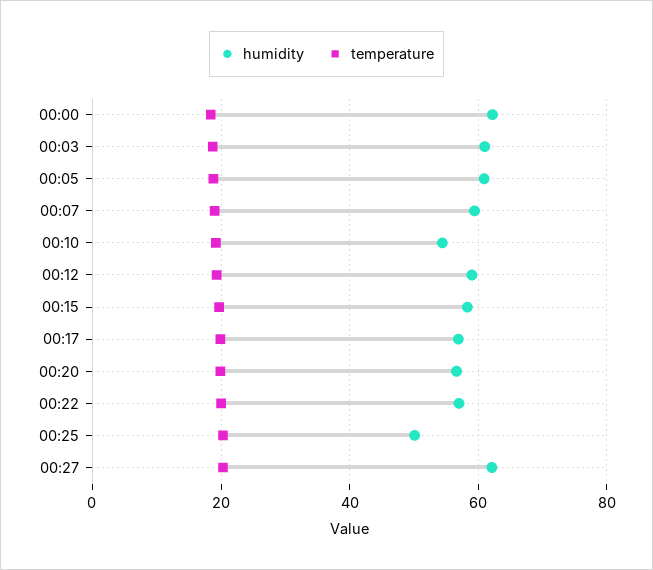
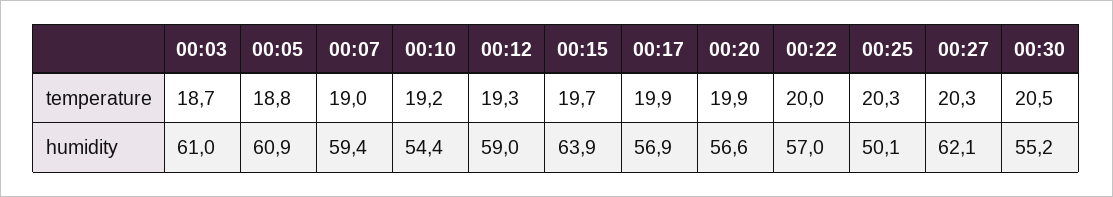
humidity, 00:00: 62 -> none
temperature, 00:00: 18 -> none
humidity, 00:15: 58 -> 63.9
temperature, 00:30: none -> 20.5
humidity, 00:30: none -> 55.2

